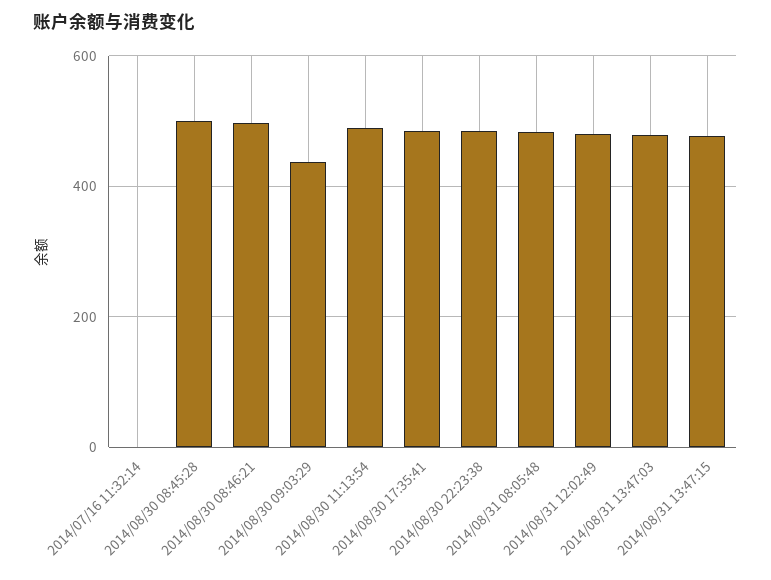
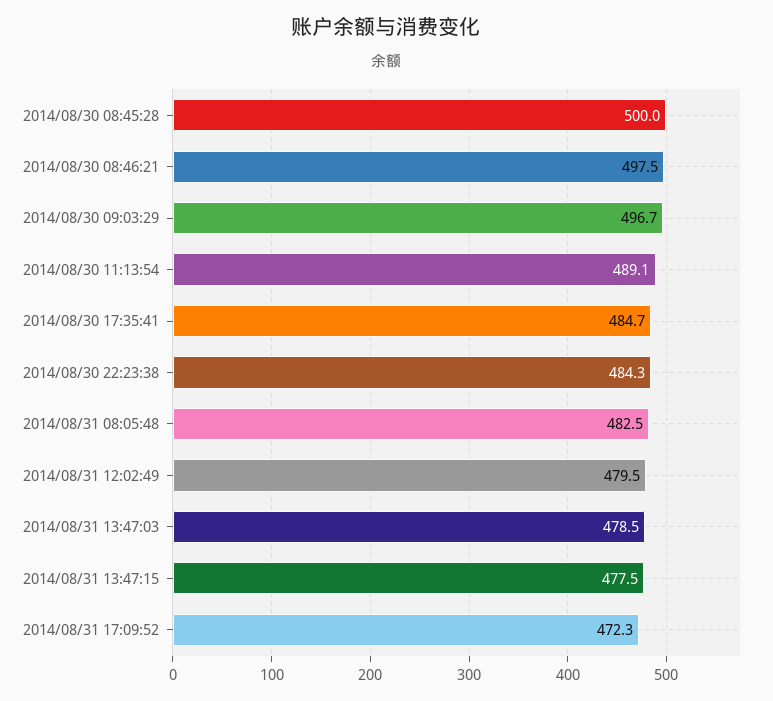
2014/07/16 11:32:14: 0 -> none
2014/08/30 09:03:29: 440 -> 496.7
2014/08/31 17:09:52: none -> 472.3

